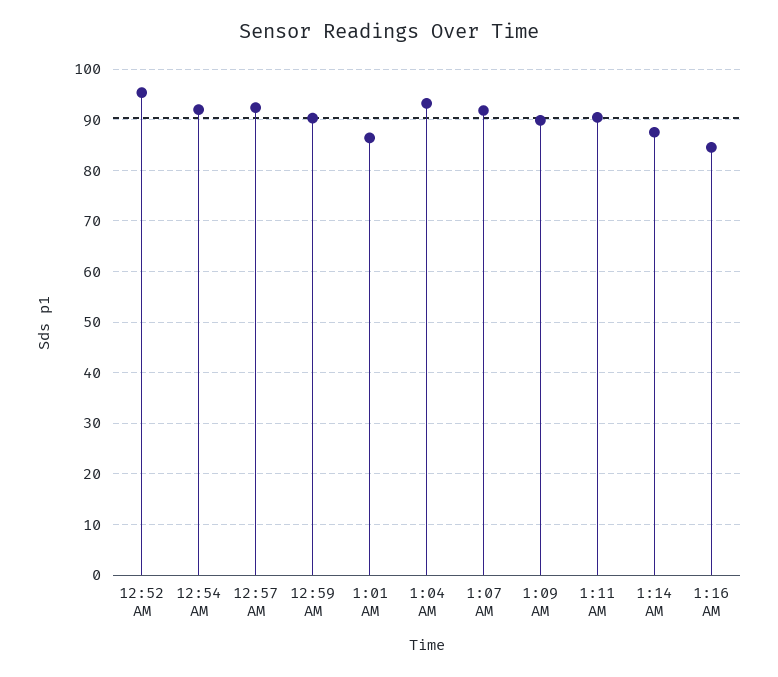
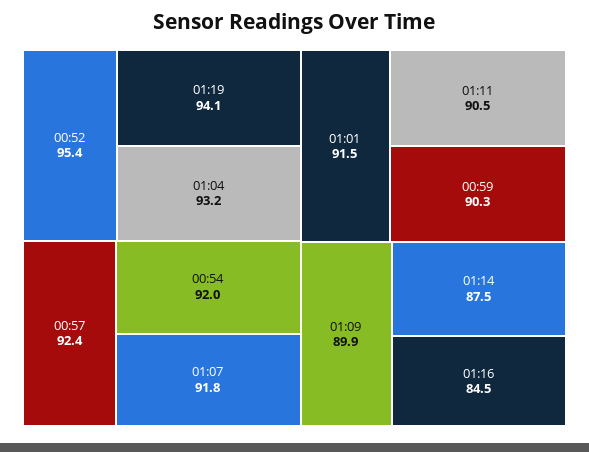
1:01 AM: 86 -> 91.5
01:19: none -> 94.1

